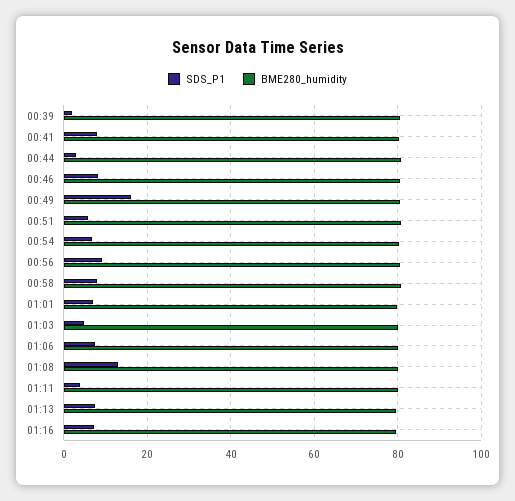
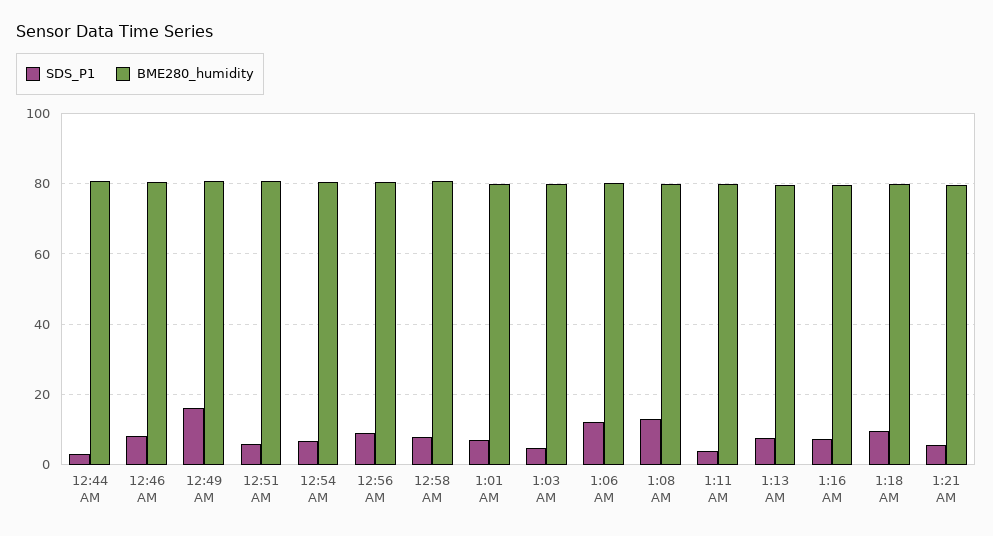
SDS_P1, 00:39: 2 -> none
BME280_humidity, 00:39: 80 -> none
SDS_P1, 00:41: 8 -> none
BME280_humidity, 00:41: 80 -> none
SDS_P1, 01:06: 8 -> 12
SDS_P1, 1:18 AM: none -> 10
BME280_humidity, 1:18 AM: none -> 80
SDS_P1, 1:21 AM: none -> 6
BME280_humidity, 1:21 AM: none -> 80

